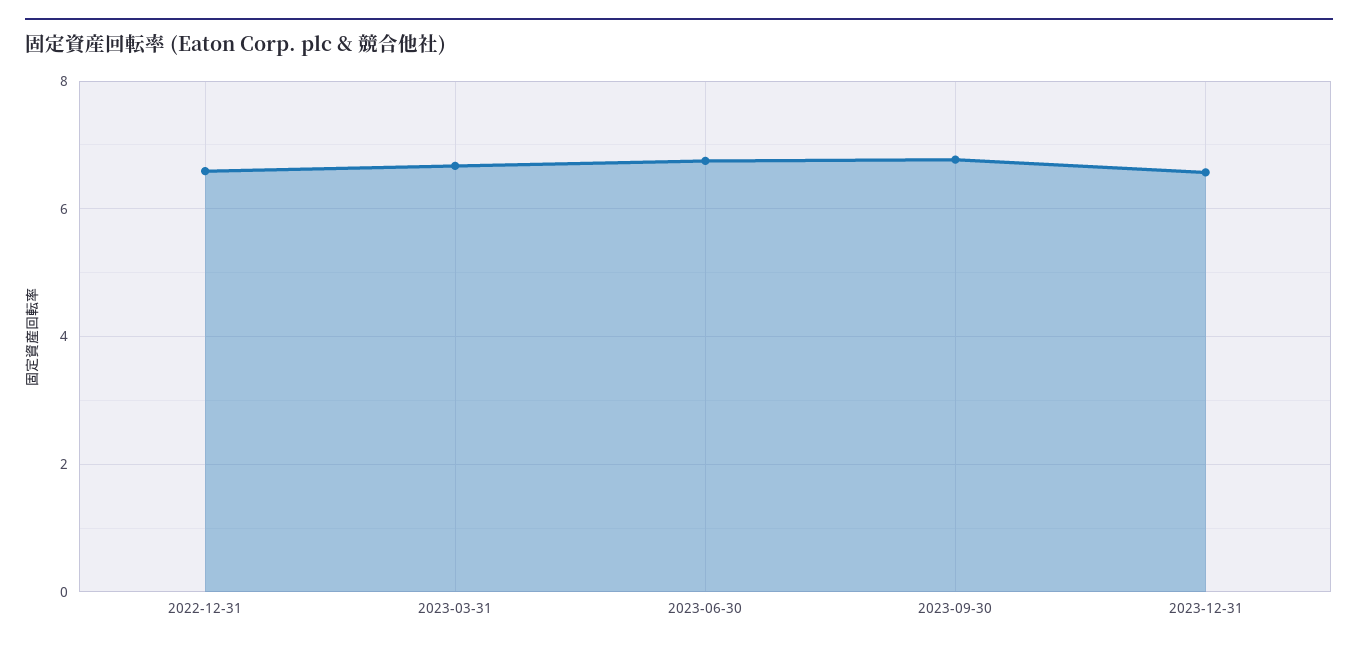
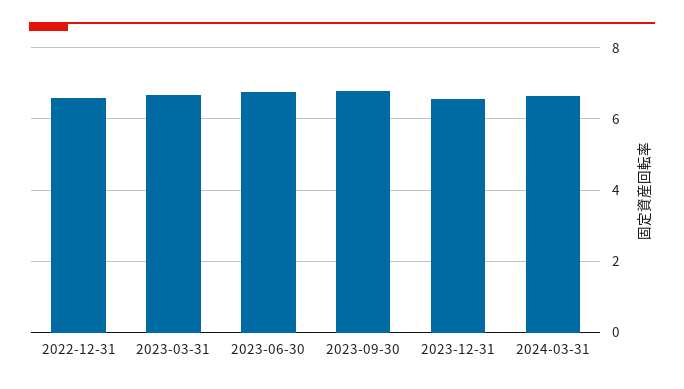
2024-03-31: none -> 6.6

